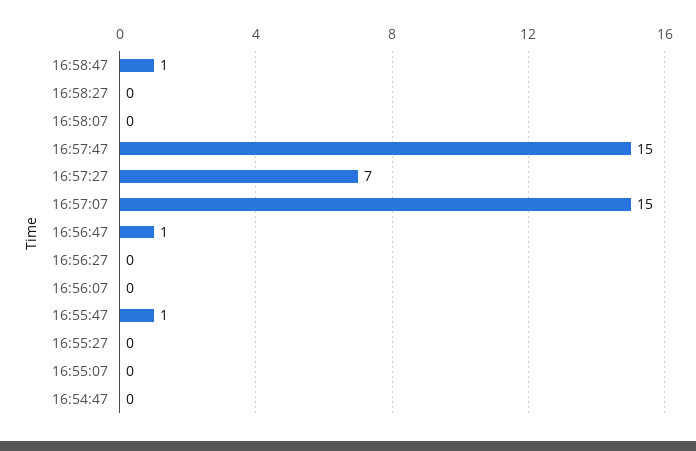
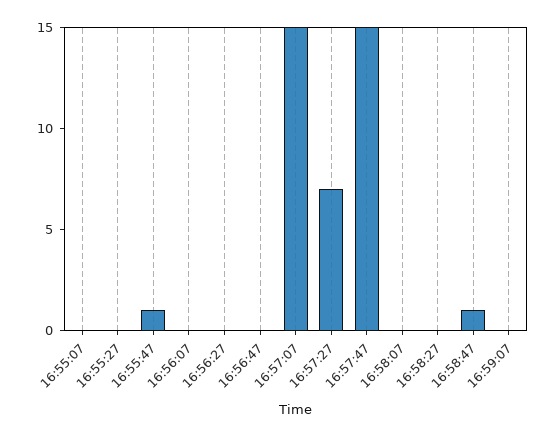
16:56:47: 1 -> 0
16:54:47: 0 -> none
16:59:07: none -> 0

